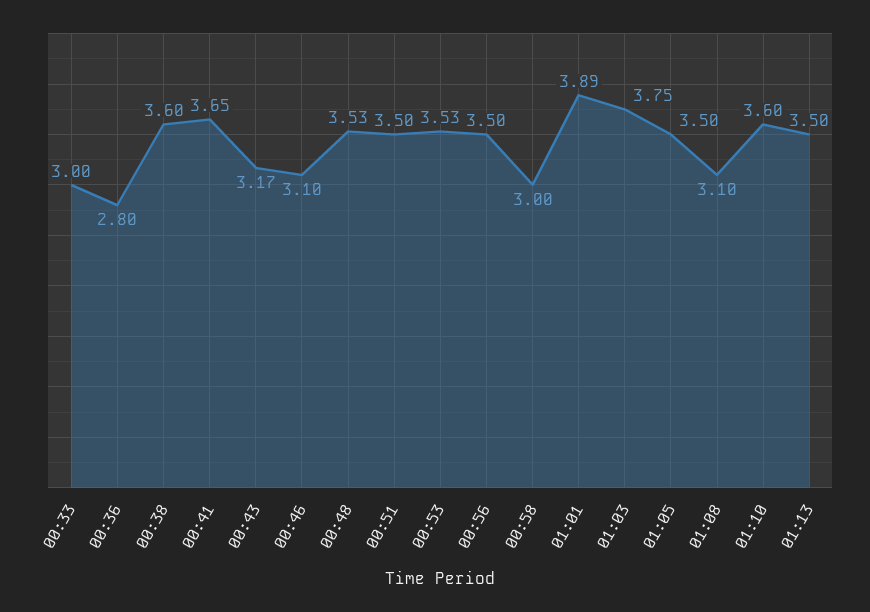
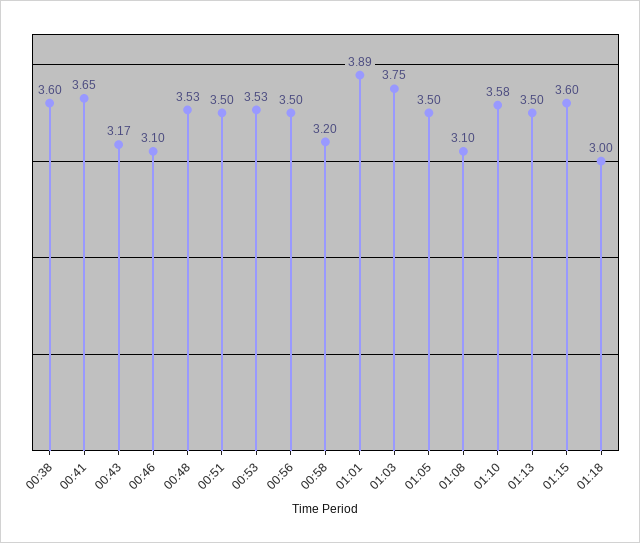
00:33: 3 -> none
00:36: 2.8 -> none
00:58: 3 -> 3.2
01:10: 3.6 -> 3.58
01:15: none -> 3.6
01:18: none -> 3

